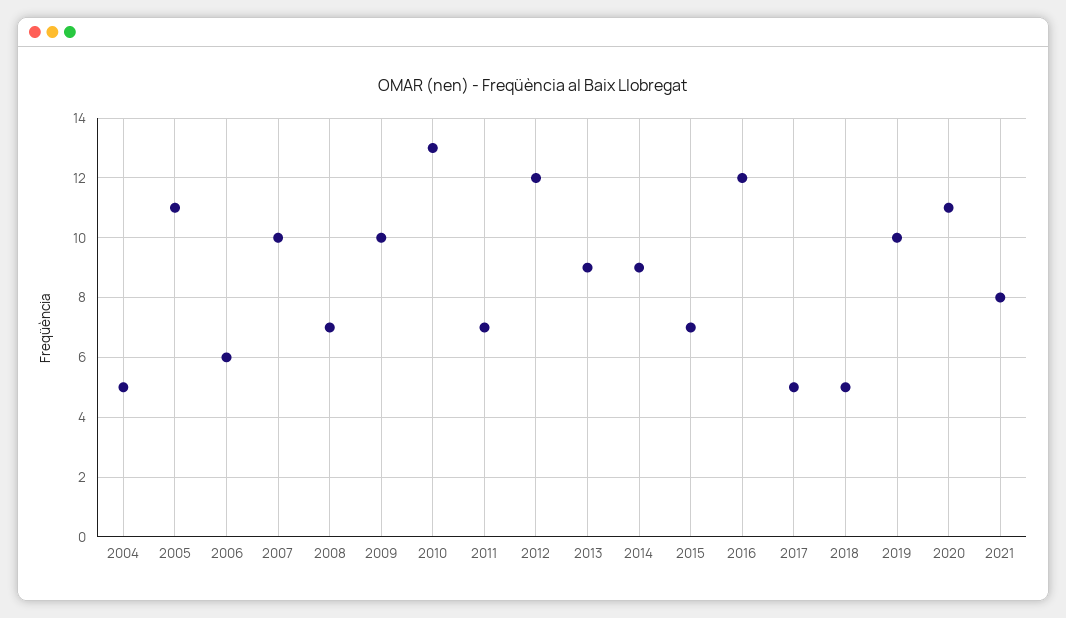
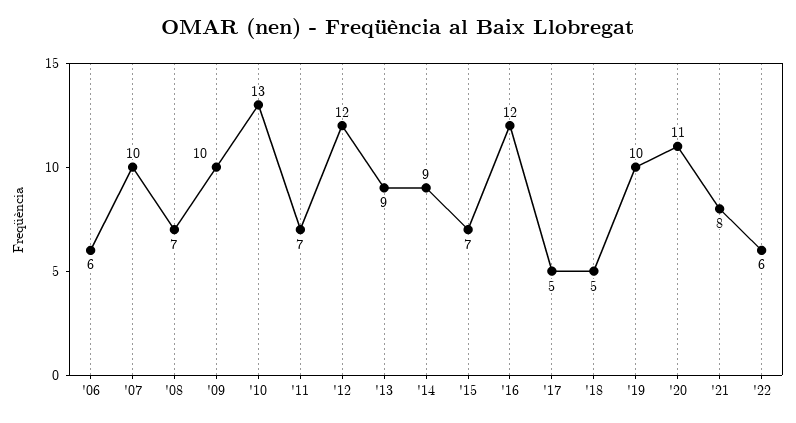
2004: 5 -> none
2005: 11 -> none
'22: none -> 6

